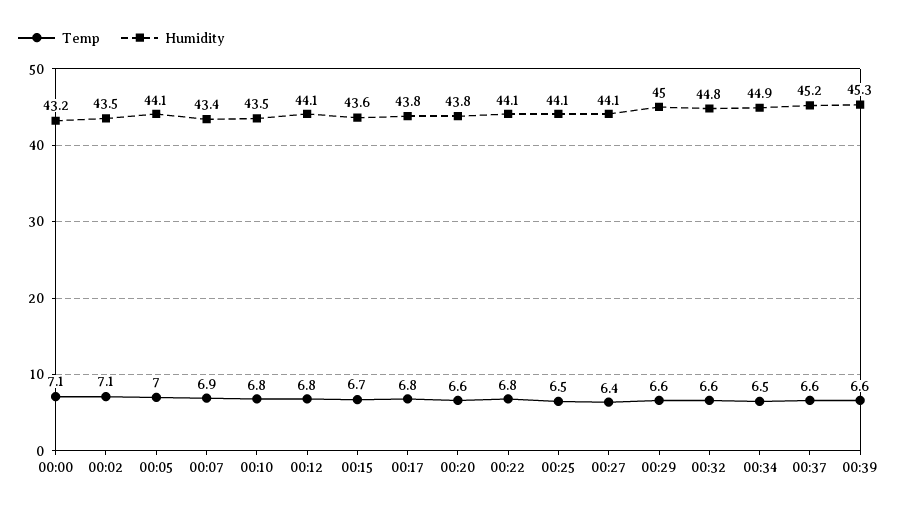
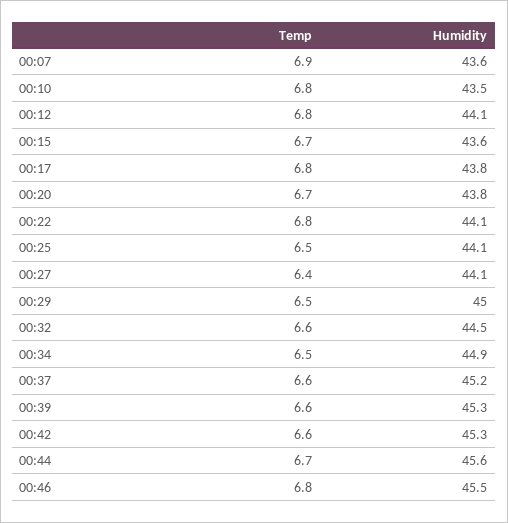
Temp, 00:00: 7.1 -> none
Humidity, 00:00: 43.2 -> none
Temp, 00:02: 7.1 -> none
Humidity, 00:02: 43.5 -> none
Temp, 00:05: 7 -> none
Humidity, 00:05: 44.1 -> none
Humidity, 00:07: 43.4 -> 43.6
Temp, 00:20: 6.6 -> 6.7
Temp, 00:29: 6.6 -> 6.5
Humidity, 00:32: 44.8 -> 44.5
Temp, 00:42: none -> 6.6
Humidity, 00:42: none -> 45.3
Temp, 00:44: none -> 6.7
Humidity, 00:44: none -> 45.6
Temp, 00:46: none -> 6.8
Humidity, 00:46: none -> 45.5

